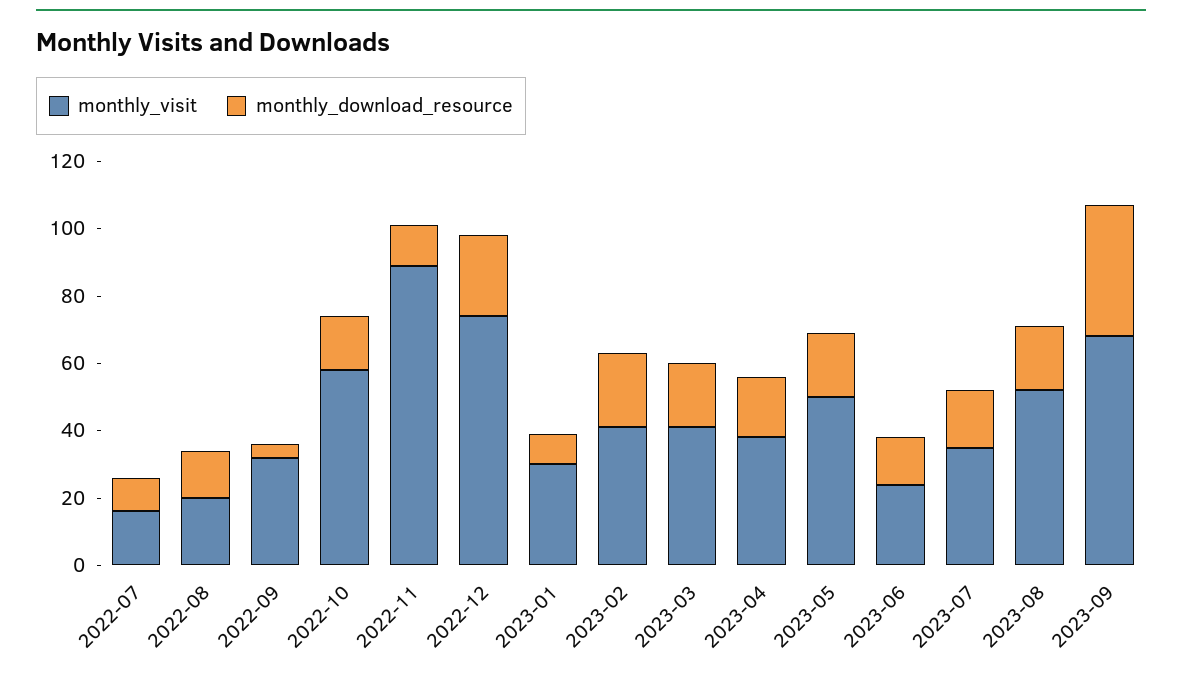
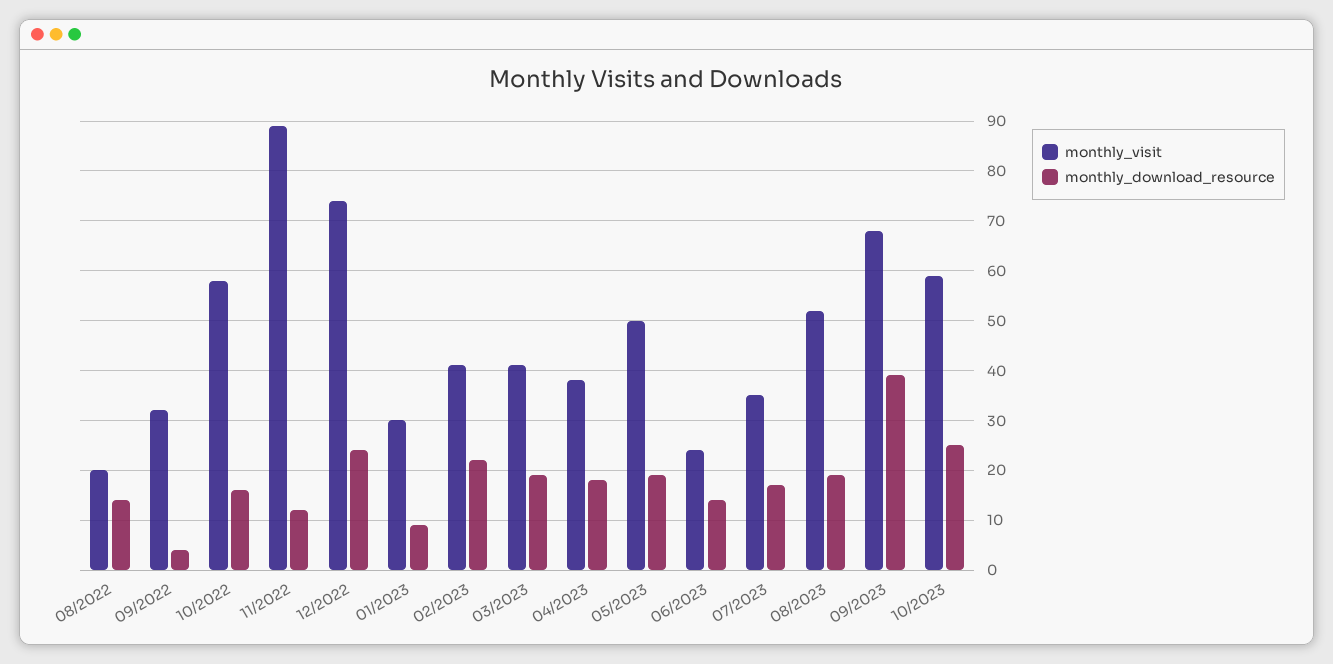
monthly_visit, 2022-07: 15 -> none
monthly_download_resource, 2022-07: 10 -> none
monthly_visit, 10/2023: none -> 60
monthly_download_resource, 10/2023: none -> 25

